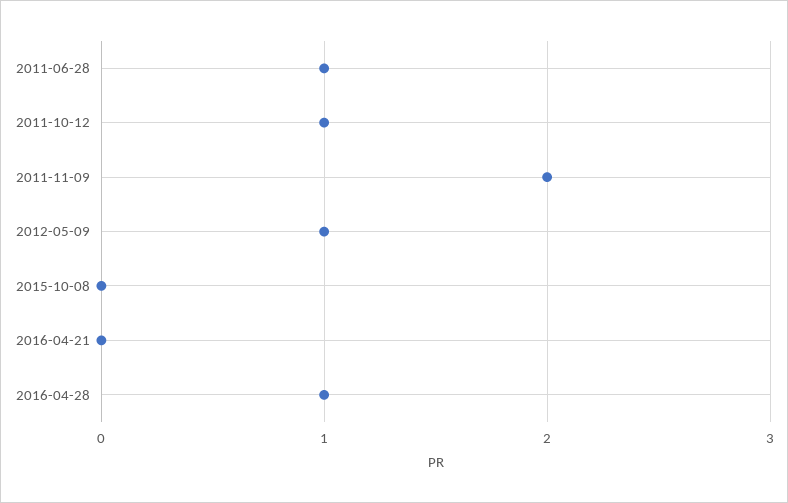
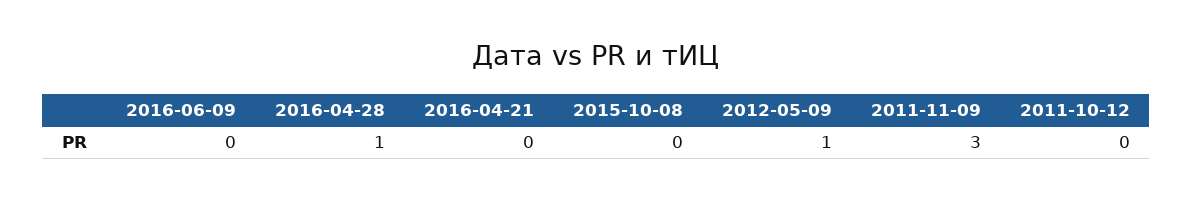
2011-06-28: 1 -> none
2011-10-12: 1 -> 0
2011-11-09: 2 -> 3
2016-06-09: none -> 0

